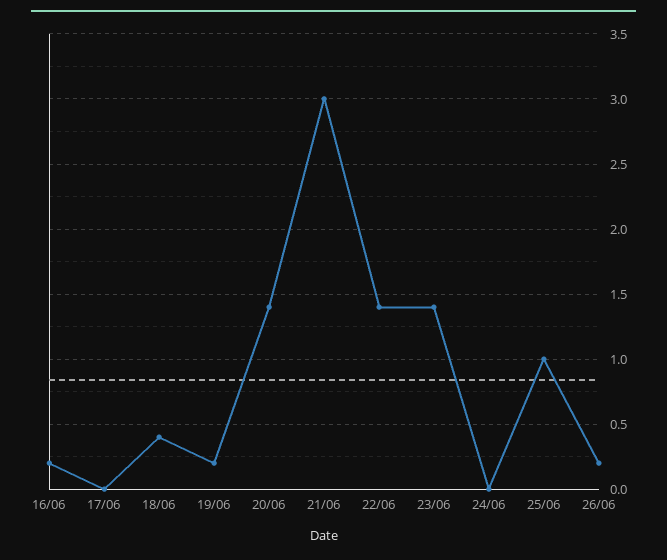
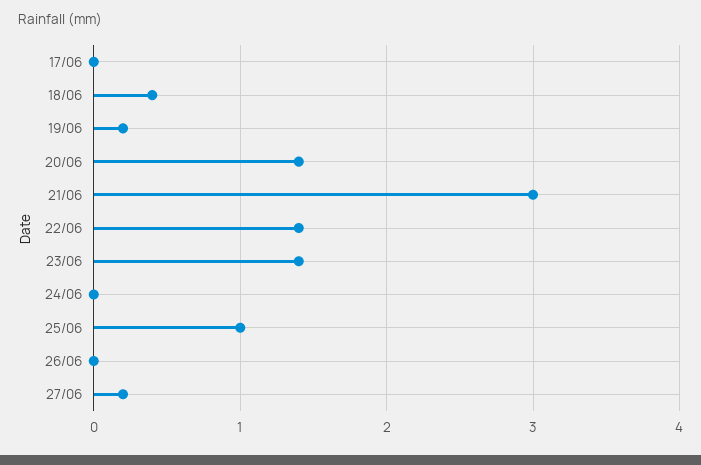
16/06: 0.2 -> none
26/06: 0.2 -> 0
27/06: none -> 0.2

